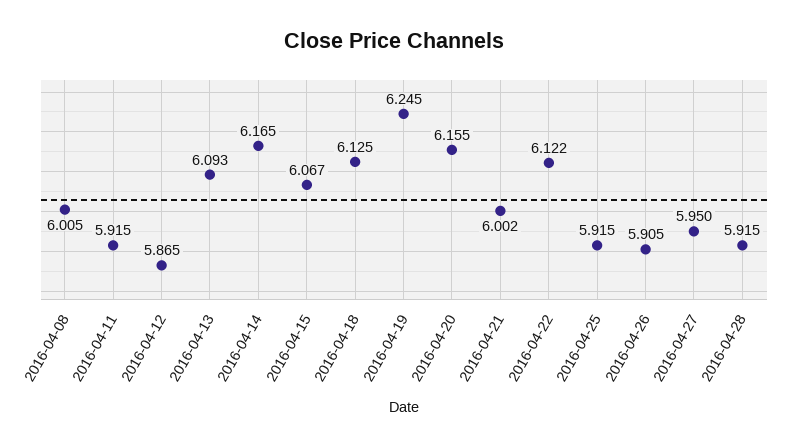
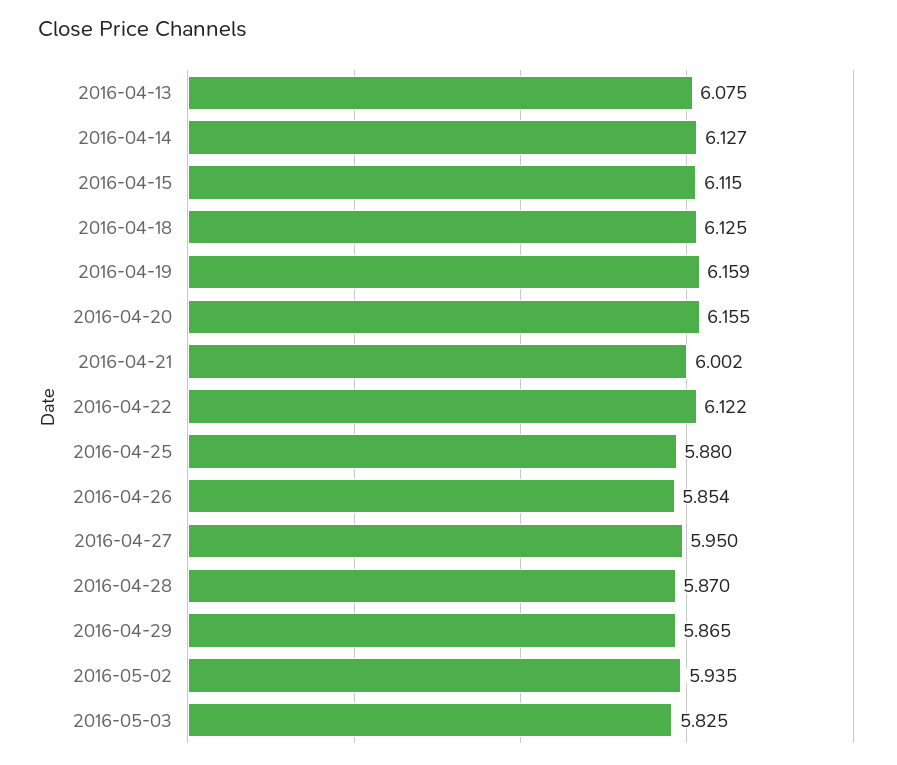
2016-04-08: 6.005 -> none
2016-04-11: 5.915 -> none
2016-04-12: 5.865 -> none
2016-04-13: 6.093 -> 6.075
2016-04-14: 6.165 -> 6.127
2016-04-15: 6.067 -> 6.115
2016-04-19: 6.245 -> 6.159
2016-04-25: 5.915 -> 5.88
2016-04-26: 5.905 -> 5.854
2016-04-28: 5.915 -> 5.87
2016-04-29: none -> 5.865
2016-05-02: none -> 5.935
2016-05-03: none -> 5.825

